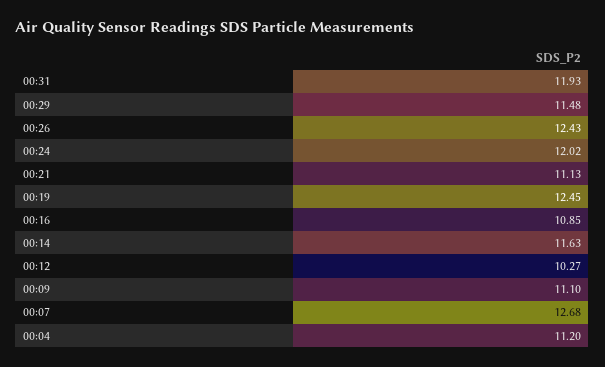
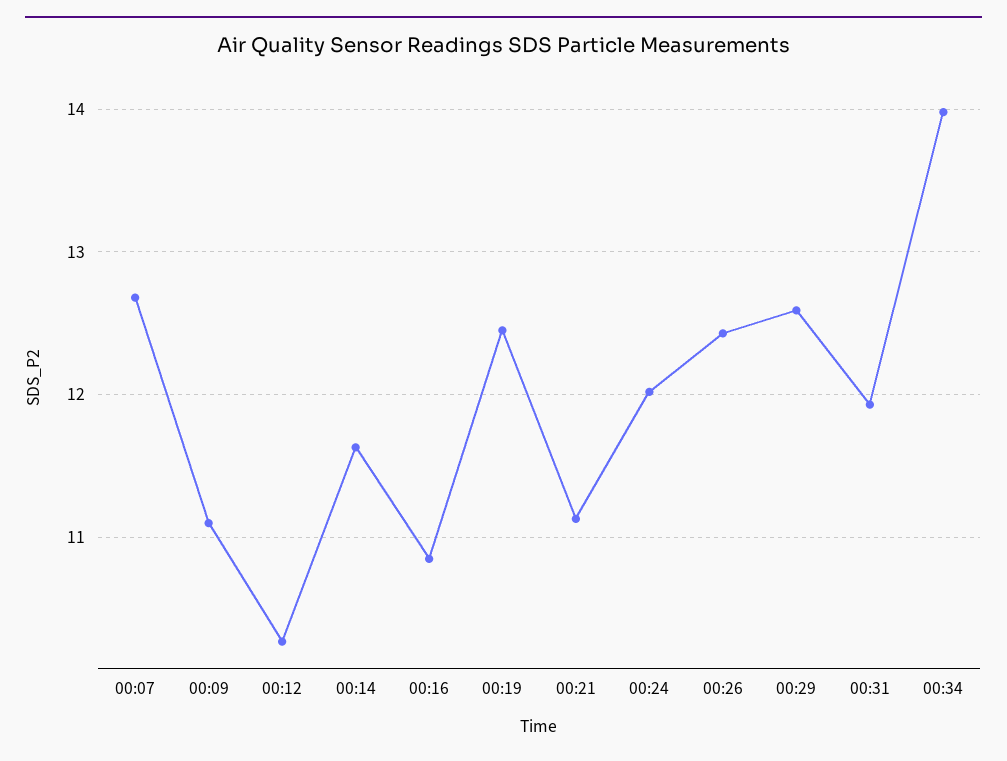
00:29: 11.48 -> 12.6
00:04: 11.2 -> none
00:34: none -> 14

